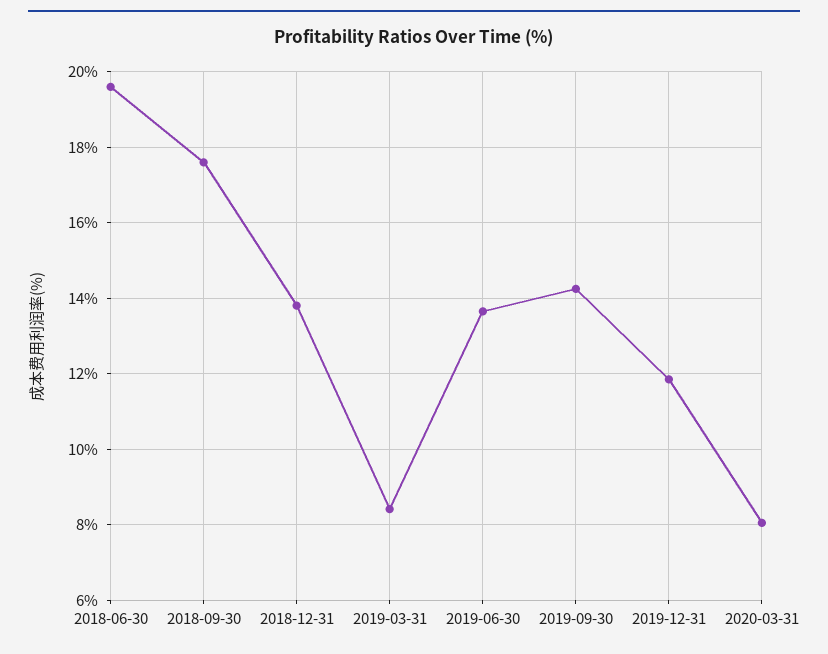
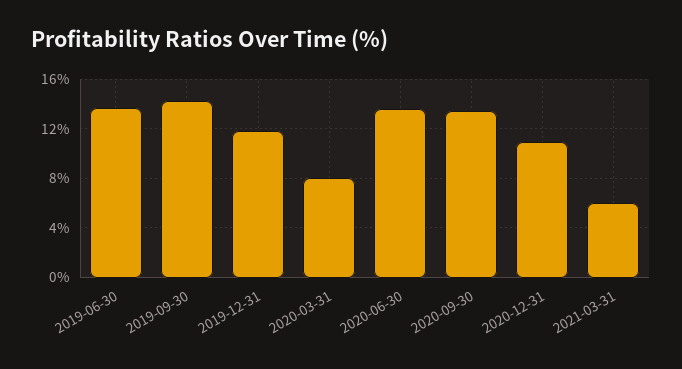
2018-06-30: 19.6 -> none
2018-09-30: 17.6 -> none
2018-12-31: 13.8 -> none
2019-03-31: 8.4 -> none
2020-06-30: none -> 13.5
2020-09-30: none -> 13.5
2020-12-31: none -> 11
2021-03-31: none -> 6

